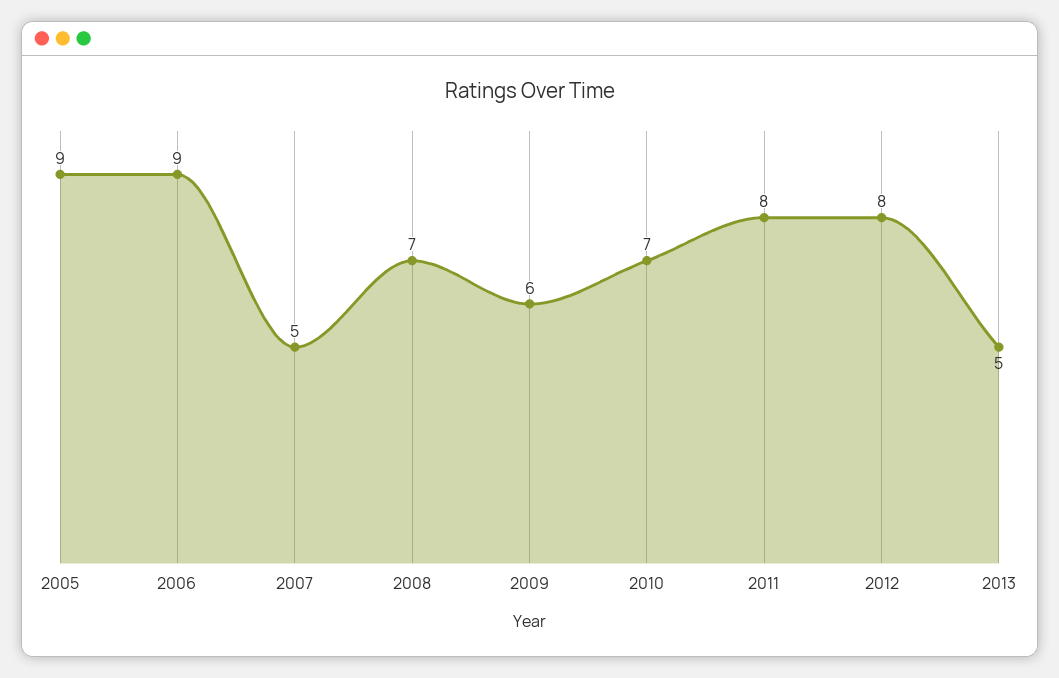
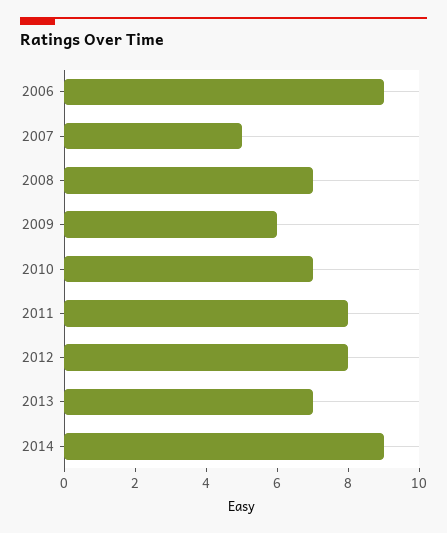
2005: 9 -> none
2013: 5 -> 7
2014: none -> 9

